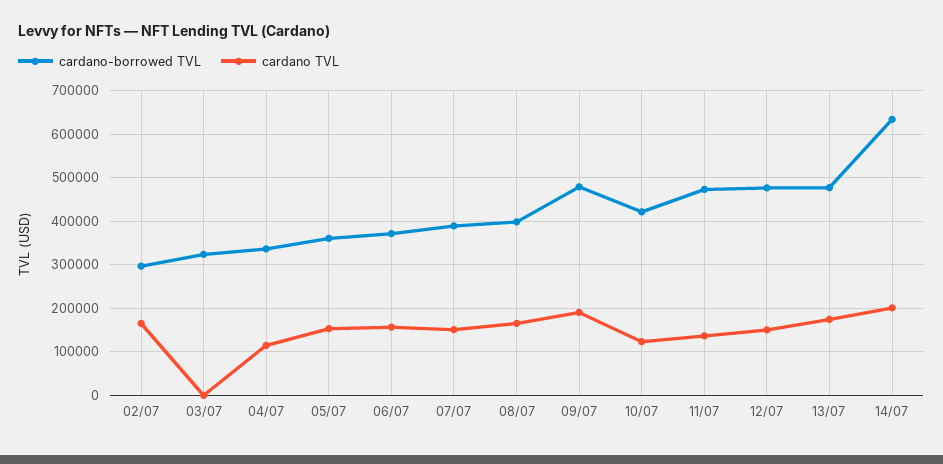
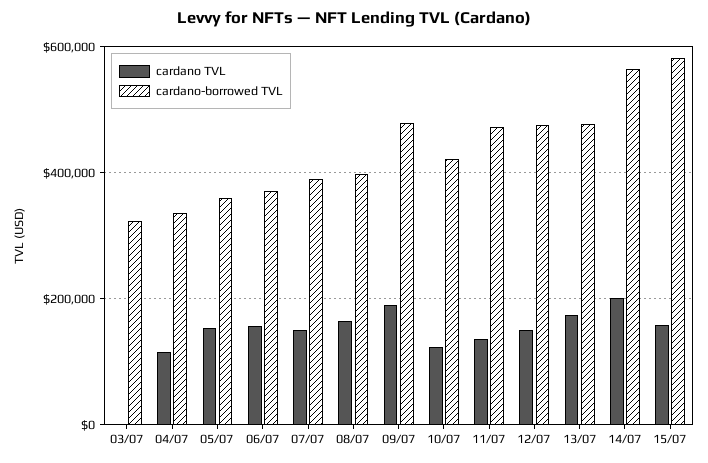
cardano-borrowed TVL, 02/07: 300000 -> none
cardano TVL, 02/07: 160000 -> none
cardano-borrowed TVL, 14/07: 640000 -> 560000
cardano TVL, 15/07: none -> 160000
cardano-borrowed TVL, 15/07: none -> 580000

